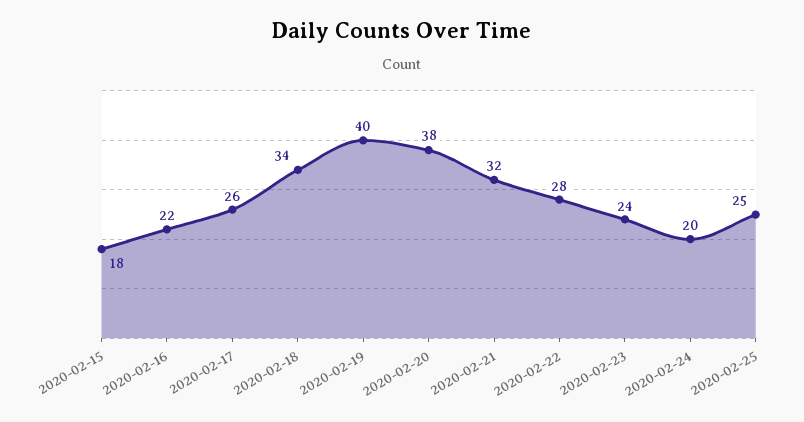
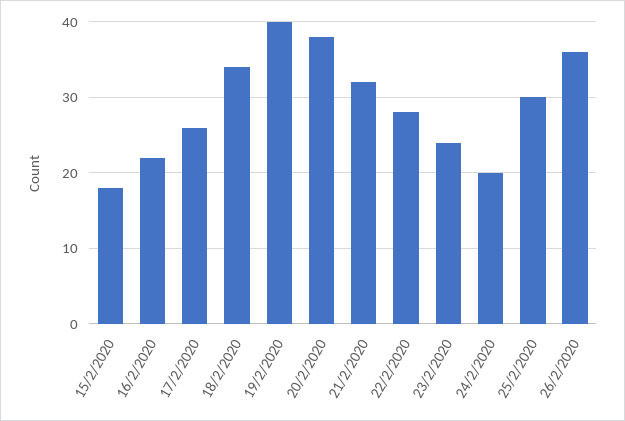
2020-02-25: 25 -> 30
26/2/2020: none -> 36

